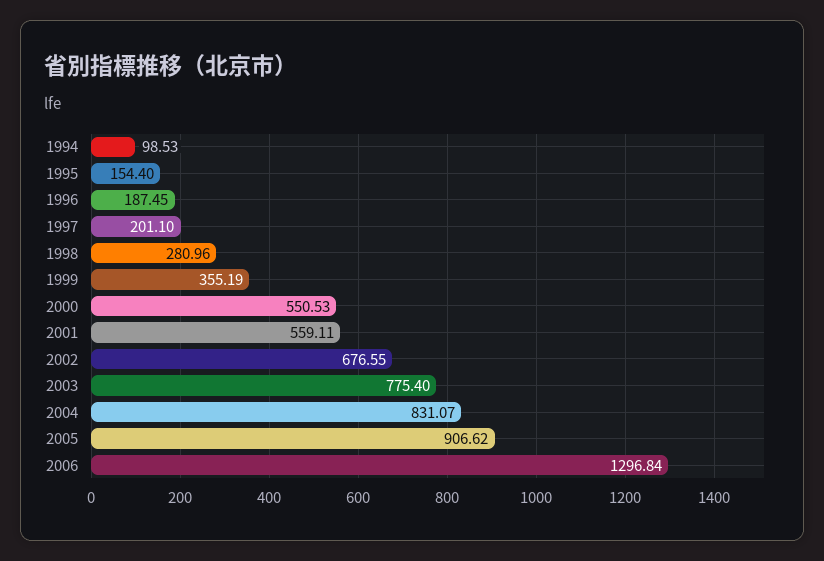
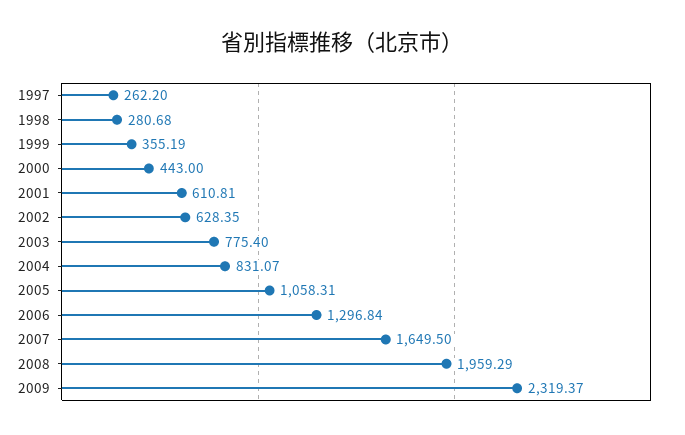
1994: 98.53 -> none
1995: 154.4 -> none
1996: 187.45 -> none
1997: 201.1 -> 262.2
1998: 280.96 -> 280.68
2000: 550.53 -> 443
2001: 559.11 -> 610.81
2002: 676.55 -> 628.35
2005: 906.62 -> 1058.31
2007: none -> 1649.5
2008: none -> 1959.29
2009: none -> 2319.37

